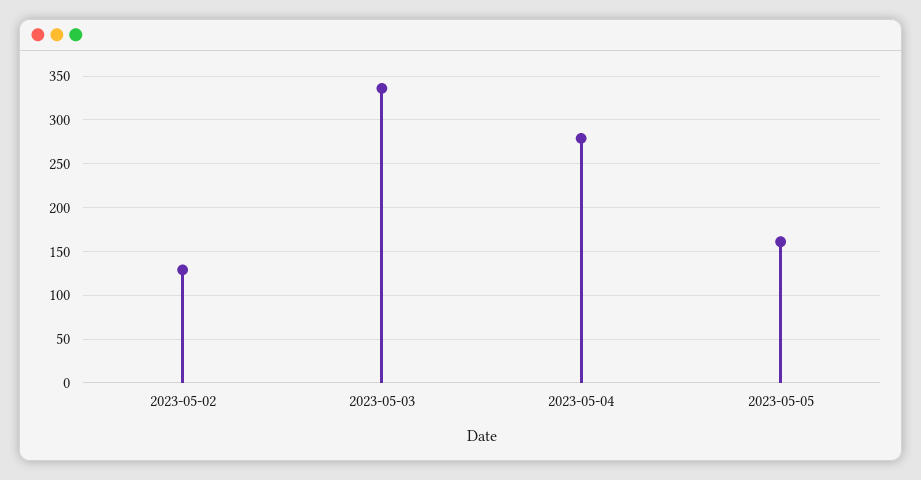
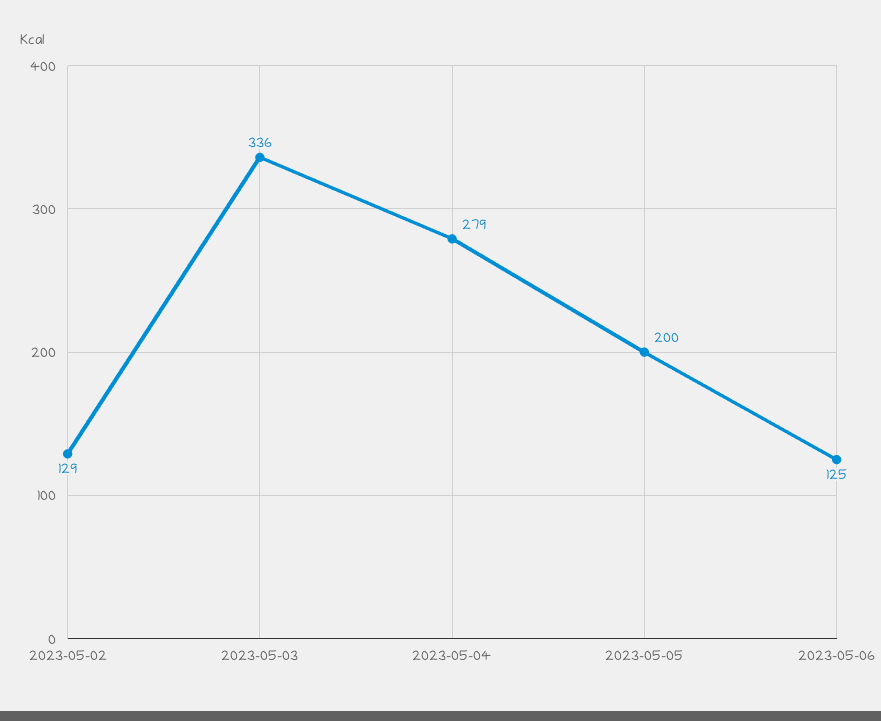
2023-05-05: 160 -> 200
2023-05-06: none -> 125

